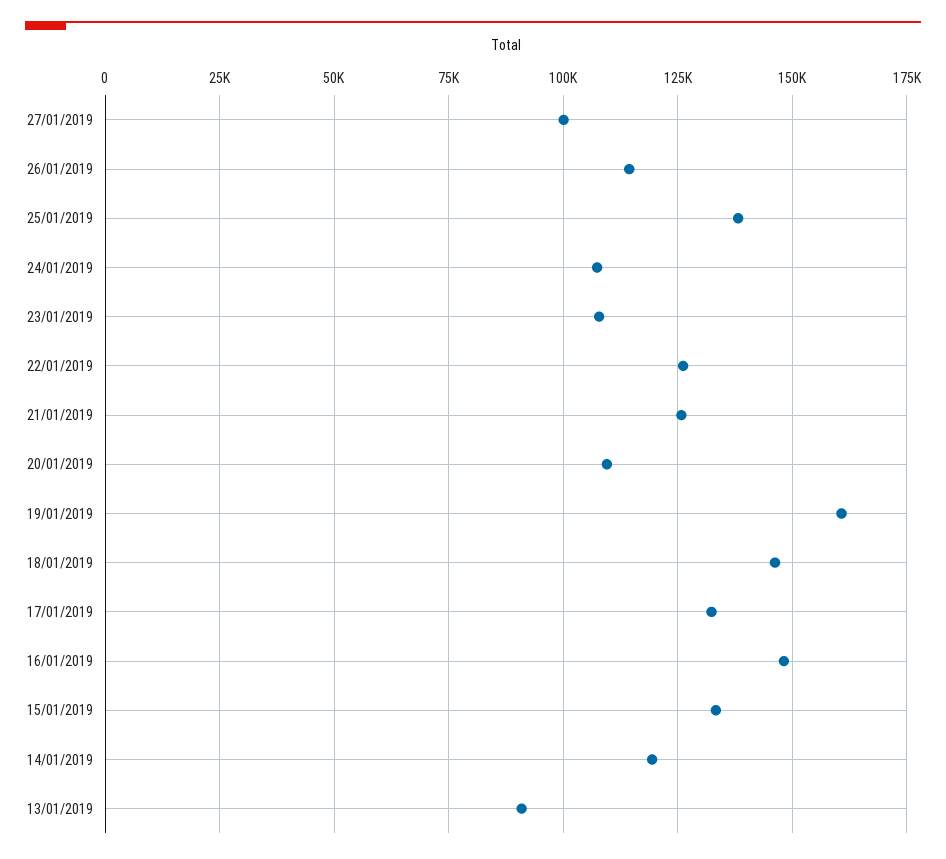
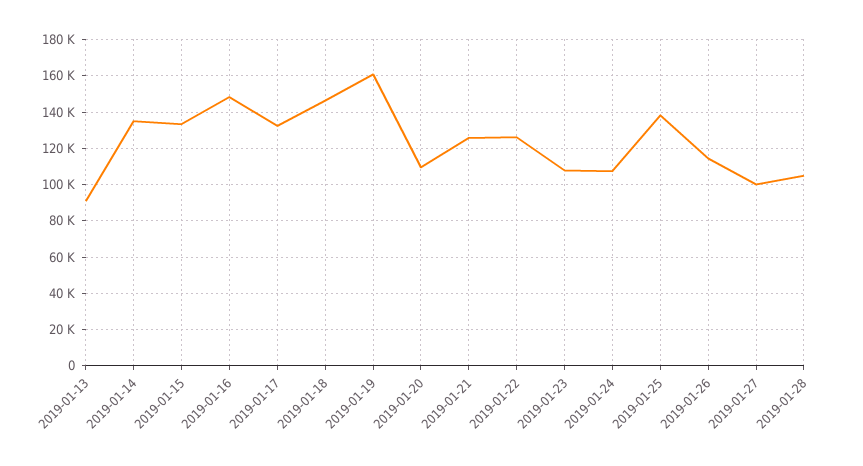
14/01/2019: 120000 -> 135000
2019-01-28: none -> 105000

